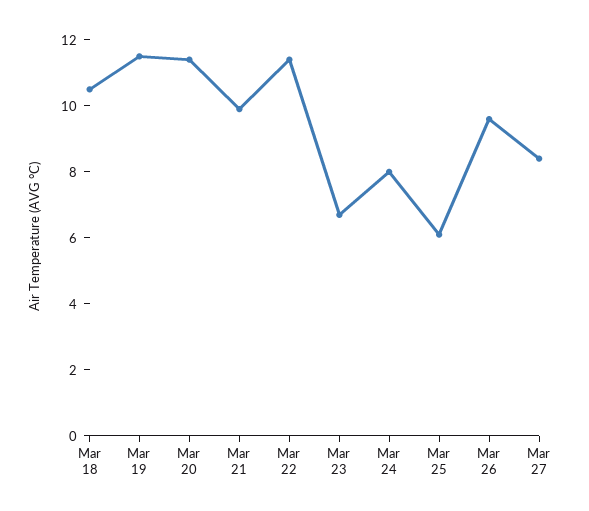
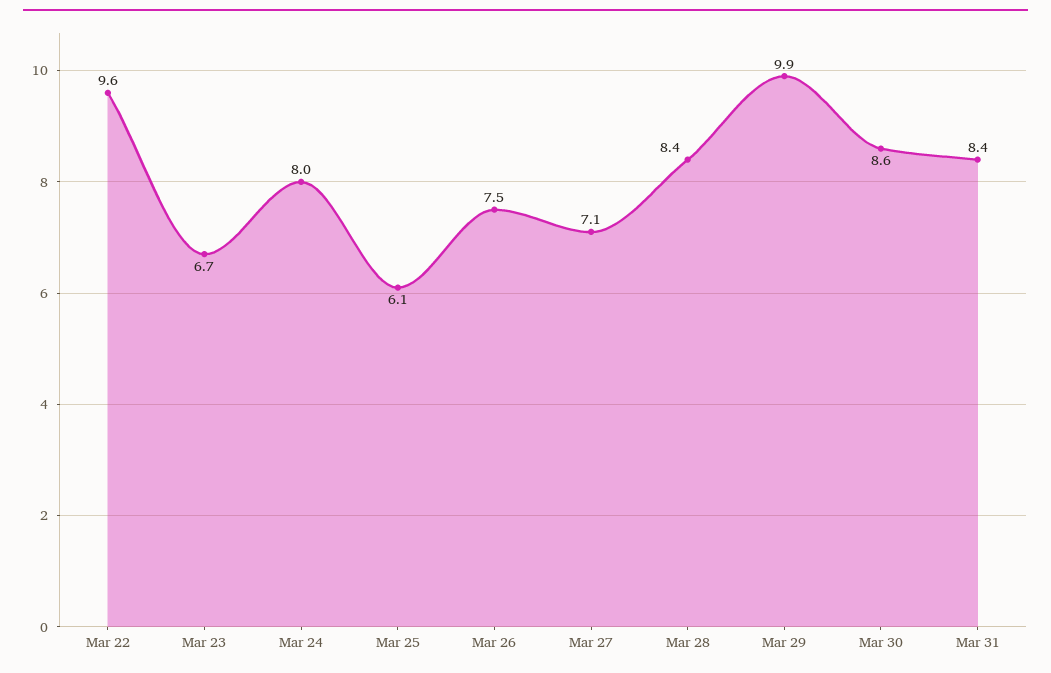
Mar 18: 10.5 -> none
Mar 19: 11.5 -> none
Mar 20: 11.5 -> none
Mar 21: 10 -> none
Mar 22: 11.5 -> 9.6
Mar 26: 9.5 -> 7.5
Mar 27: 8.5 -> 7.1
Mar 28: none -> 8.4
Mar 29: none -> 9.9
Mar 30: none -> 8.6
Mar 31: none -> 8.4

